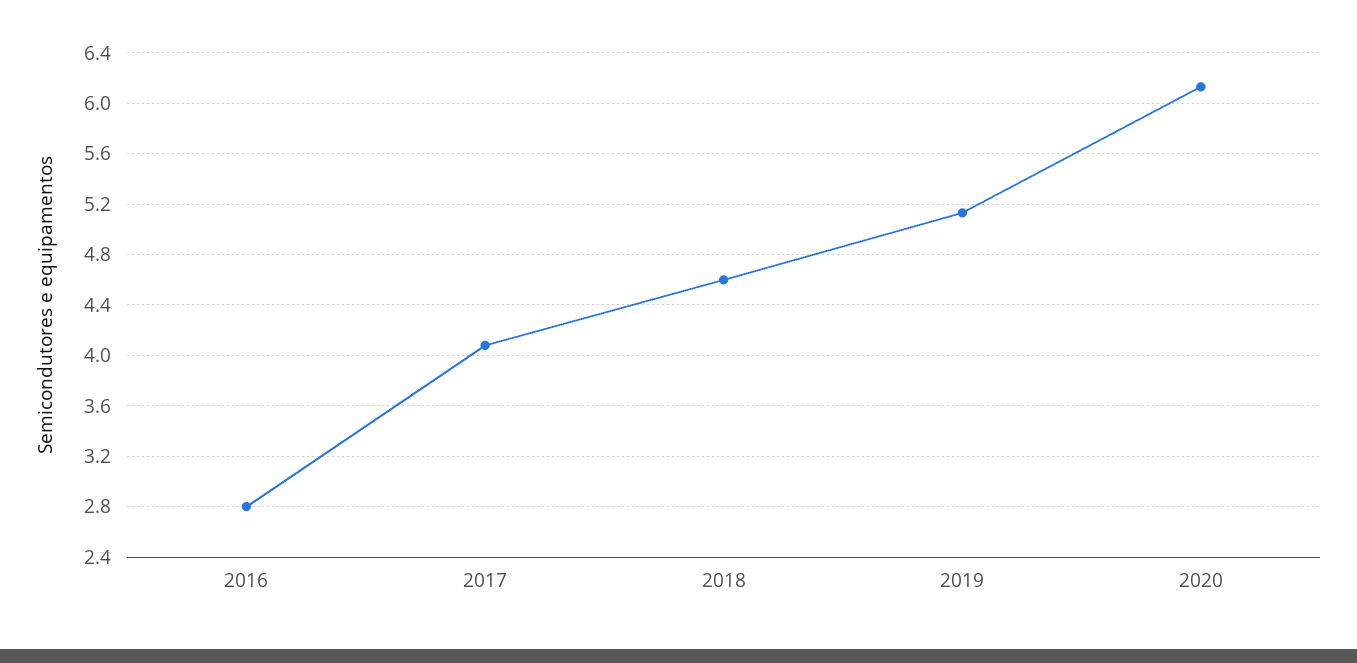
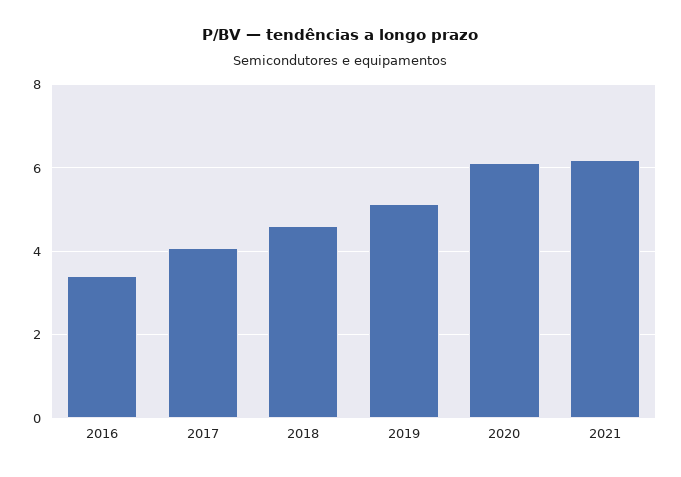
2016: 2.8 -> 3.4
2021: none -> 6.2

